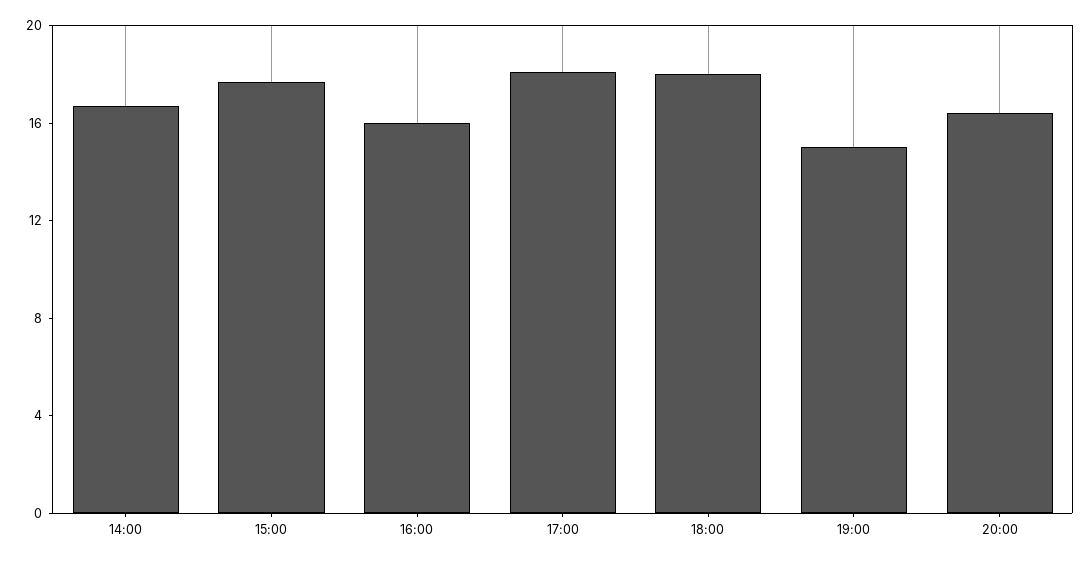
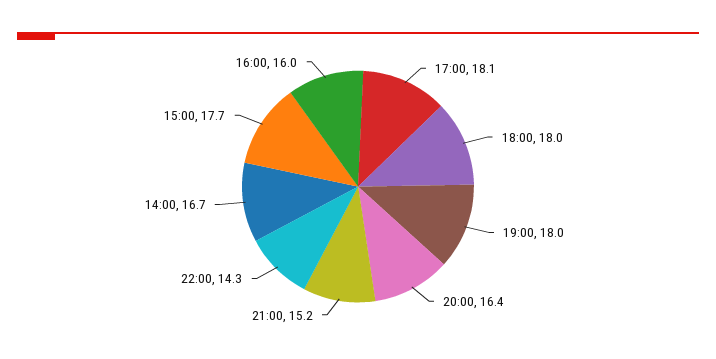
19:00: 15 -> 18
21:00: none -> 15.2
22:00: none -> 14.3

